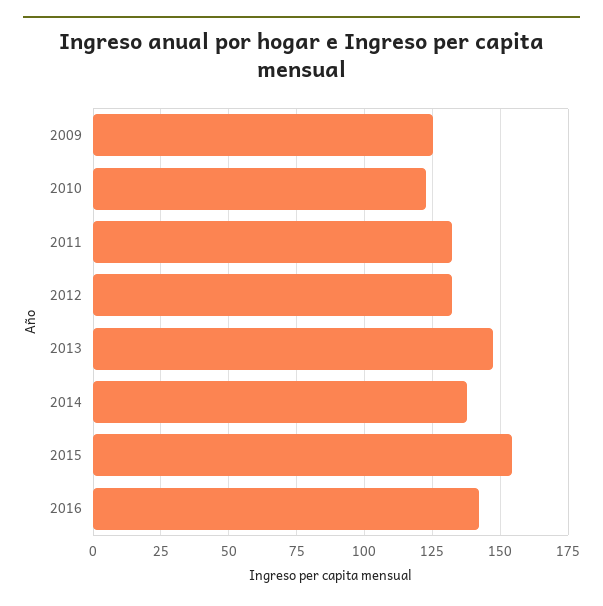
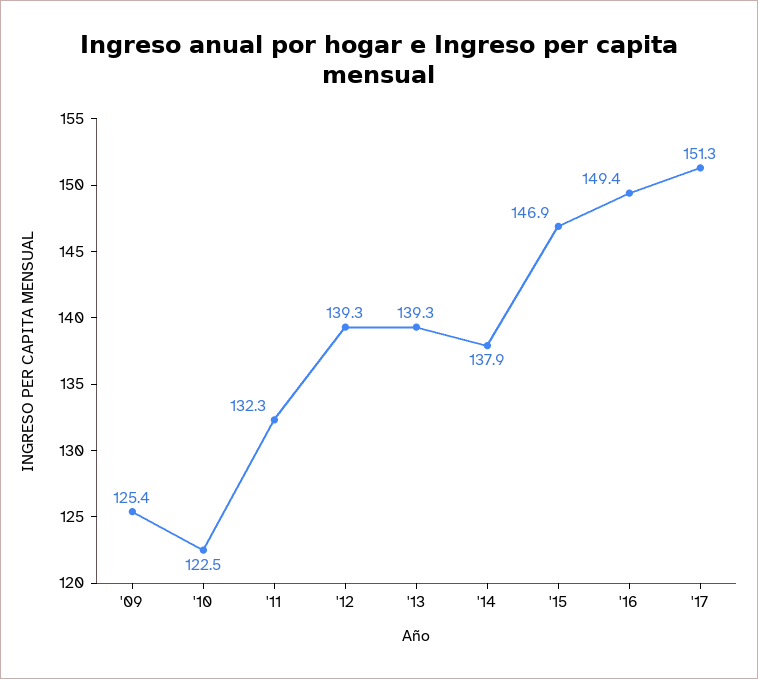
2012: 132.5 -> 139.3
2013: 147.5 -> 139.3
2015: 155 -> 146.9
2016: 142.5 -> 149.4
'17: none -> 151.3

